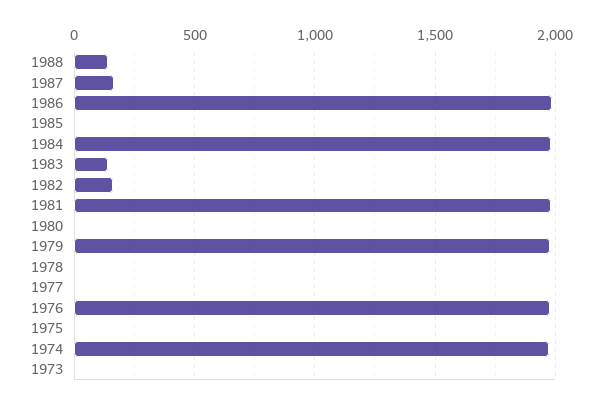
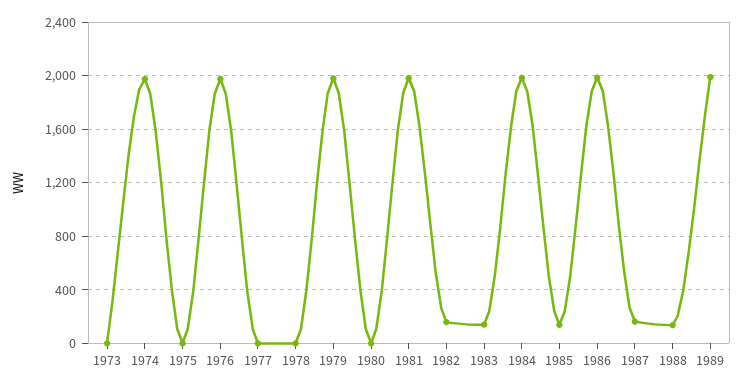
1985: 0 -> 150
1989: none -> 2000

